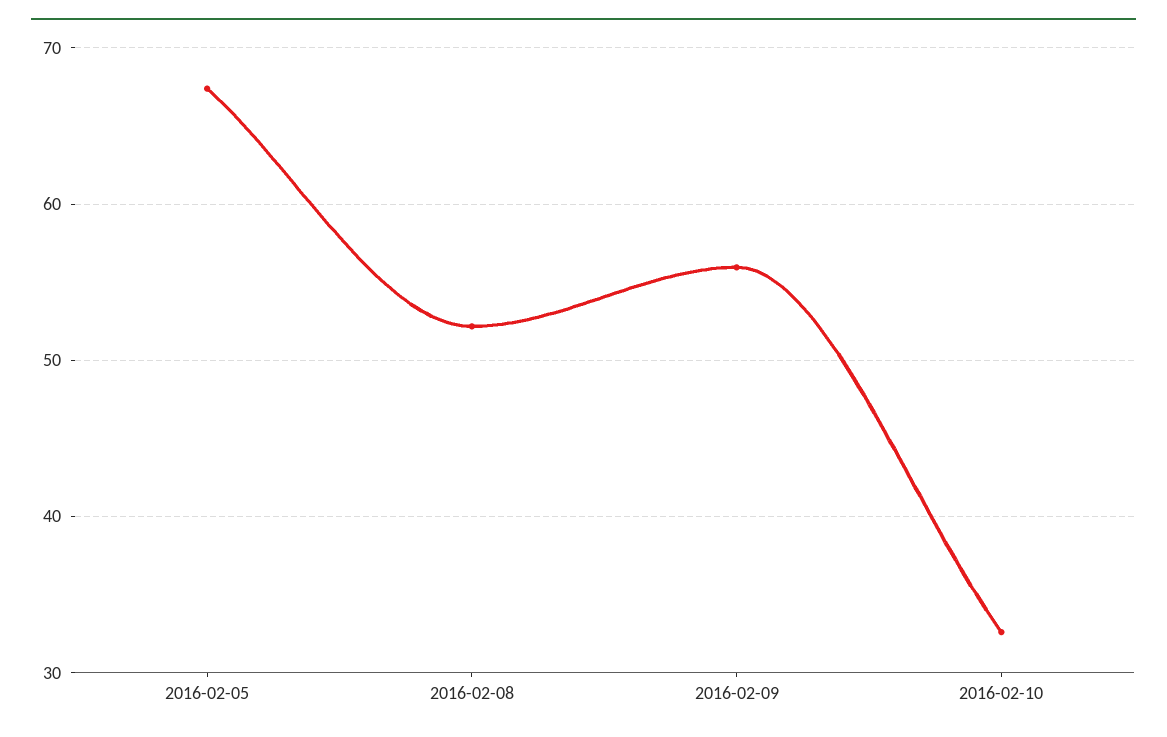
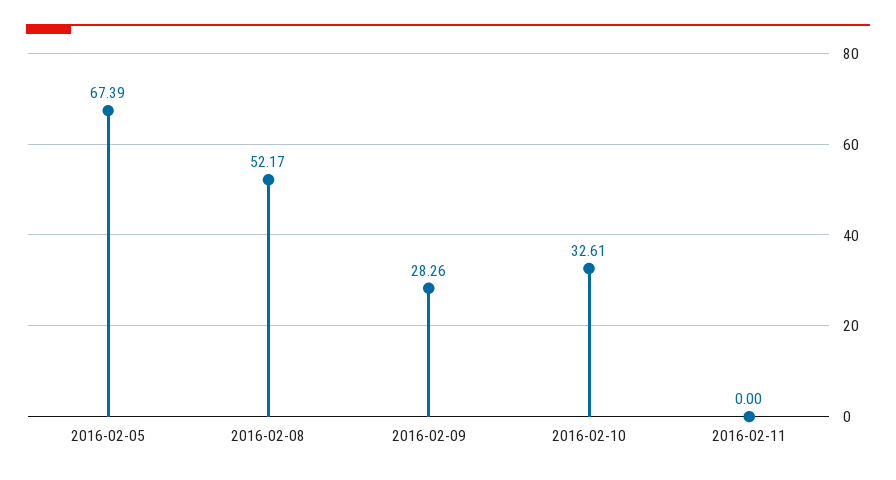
2016-02-09: 56 -> 28.26
2016-02-11: none -> 0

